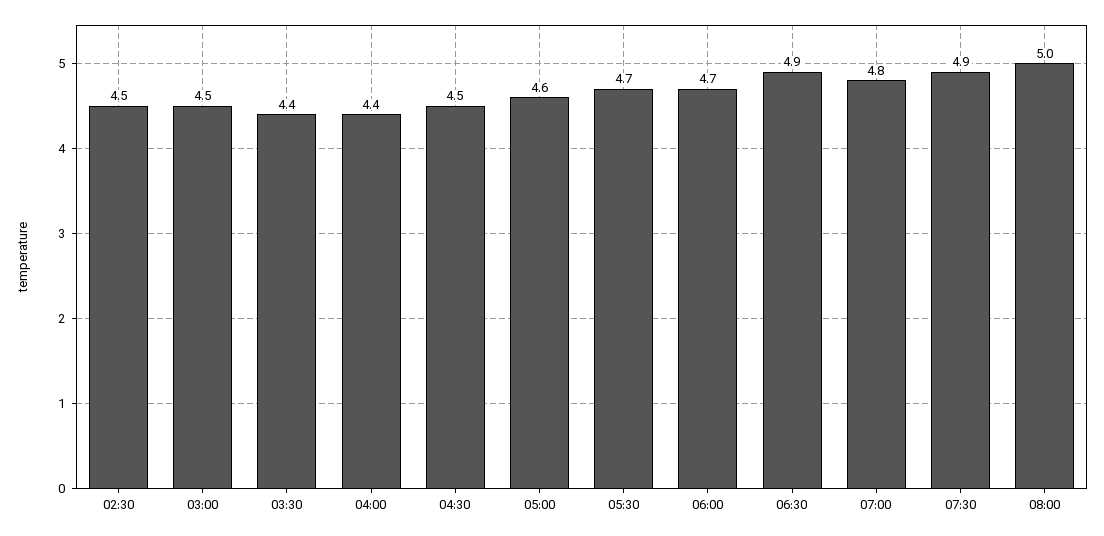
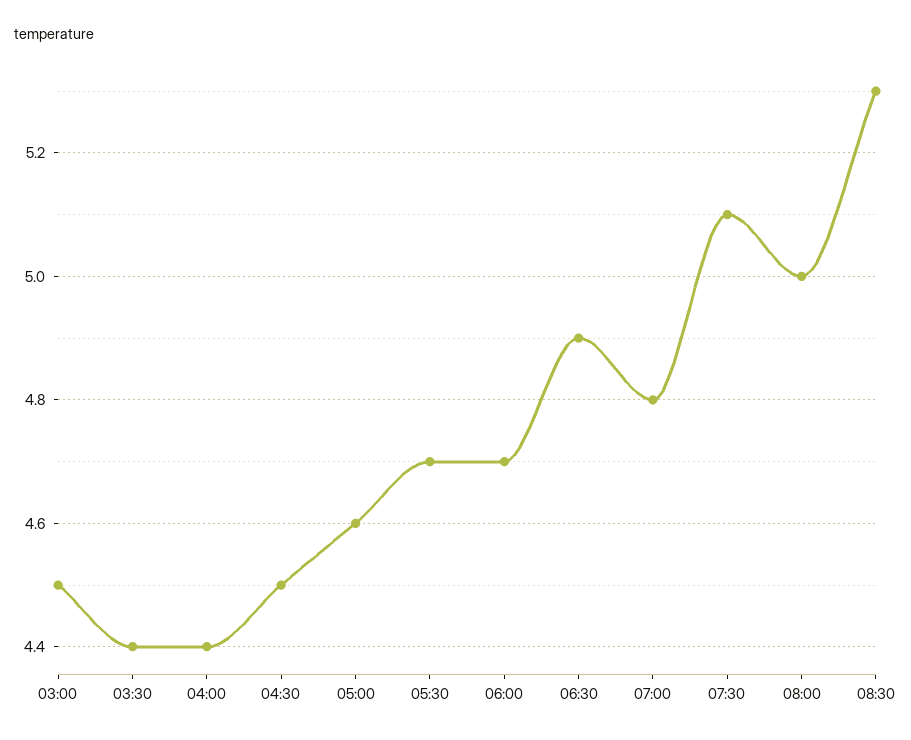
02:30: 4.5 -> none
07:30: 4.9 -> 5.1
08:30: none -> 5.3

